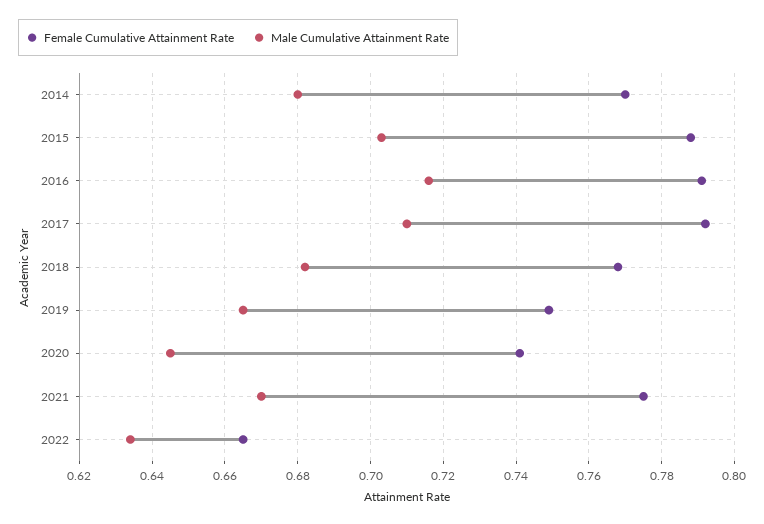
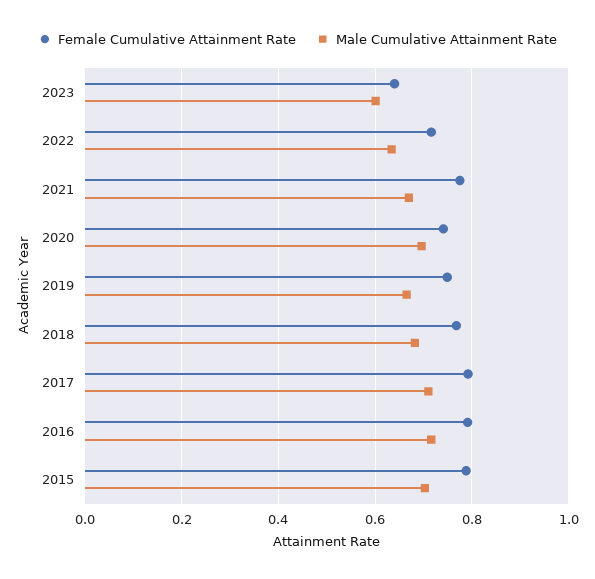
Female Cumulative Attainment Rate, 2014: 0.77 -> none
Male Cumulative Attainment Rate, 2014: 0.68 -> none
Male Cumulative Attainment Rate, 2020: 0.645 -> 0.7
Female Cumulative Attainment Rate, 2022: 0.665 -> 0.72
Female Cumulative Attainment Rate, 2023: none -> 0.64
Male Cumulative Attainment Rate, 2023: none -> 0.6

